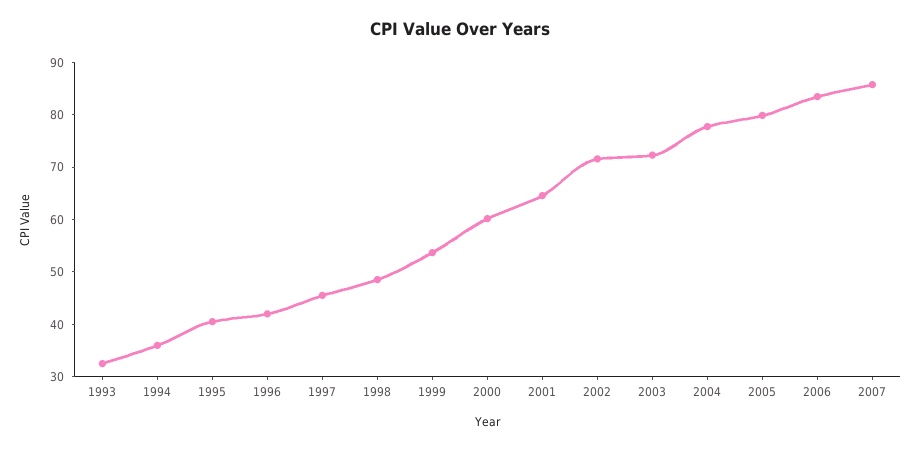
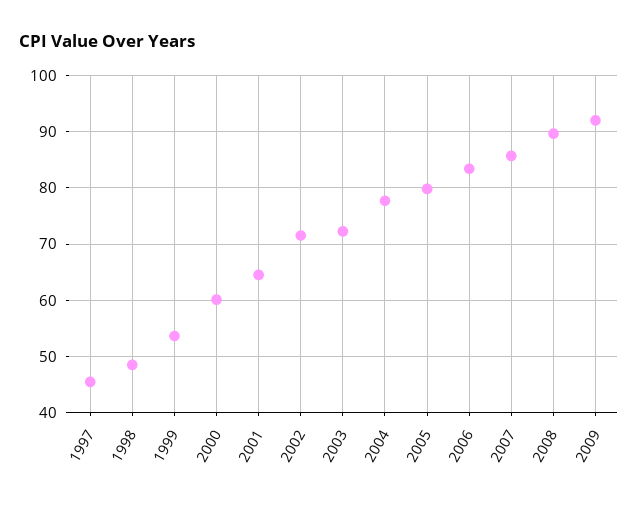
1993: 32 -> none
1994: 36 -> none
1995: 40 -> none
1996: 42 -> none
2008: none -> 90
2009: none -> 92

